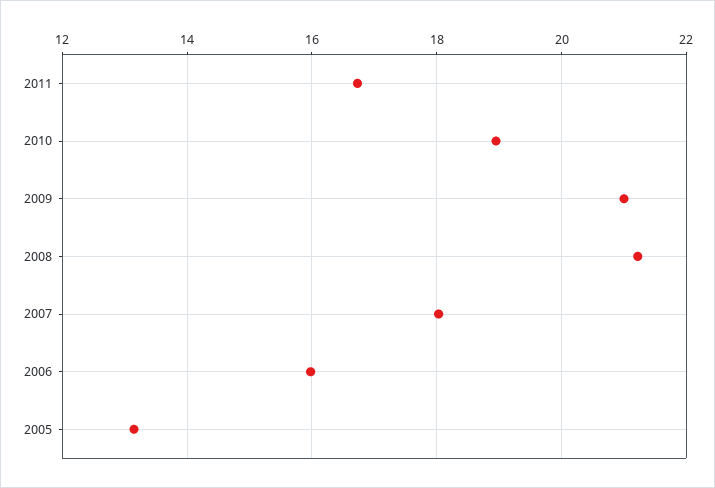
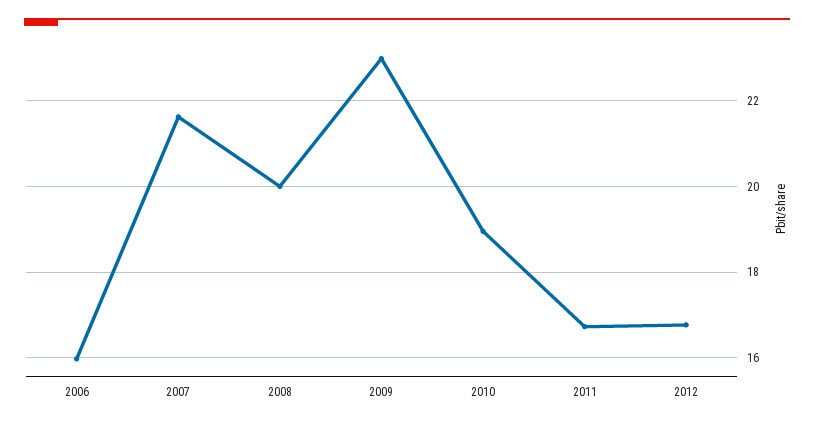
2009: 21 -> 23
2008: 21.2 -> 20
2007: 18 -> 21.6
2005: 13.2 -> none
2012: none -> 16.8

